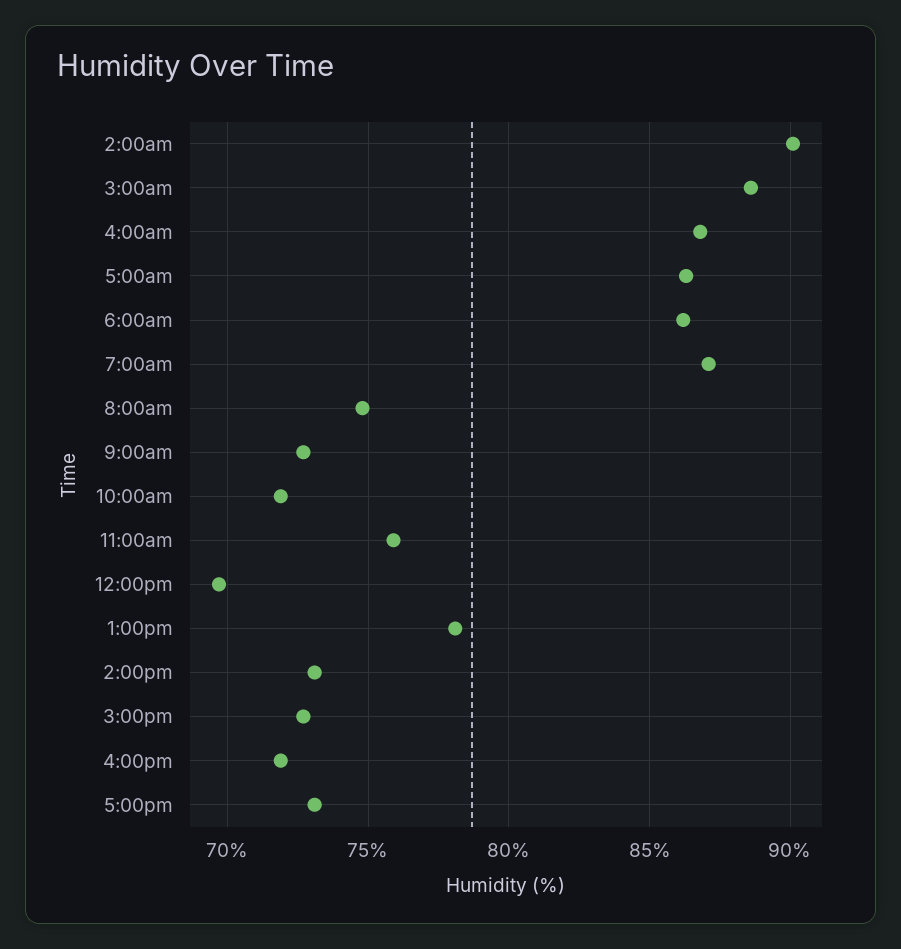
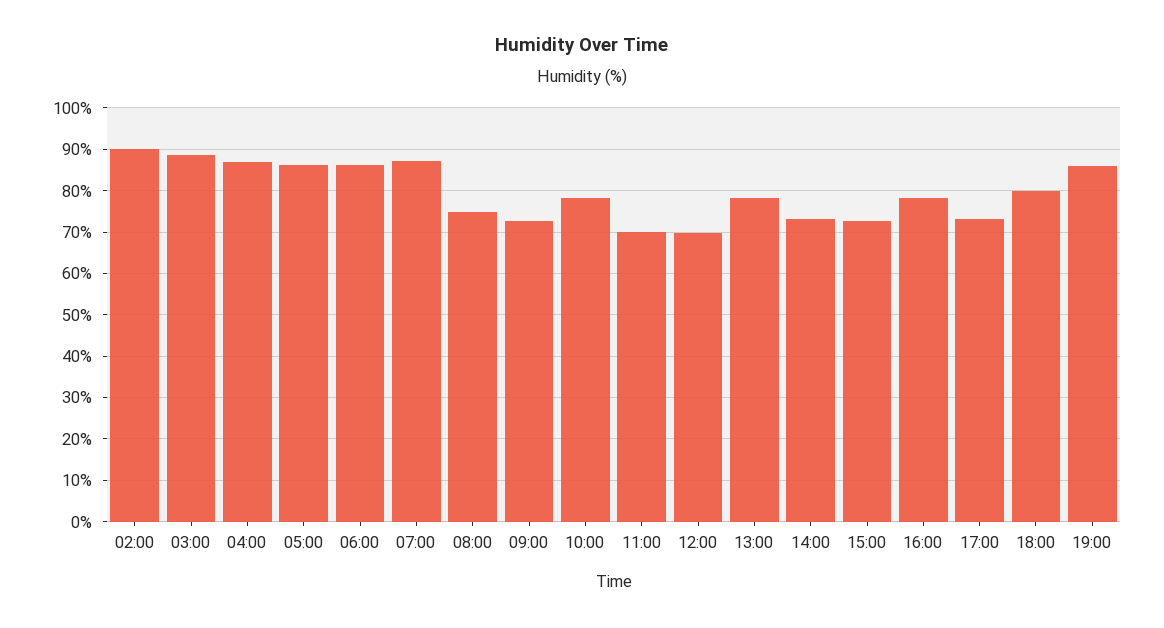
10:00am: 72 -> 78
11:00am: 76 -> 70
4:00pm: 72 -> 78
18:00: none -> 80
19:00: none -> 86

